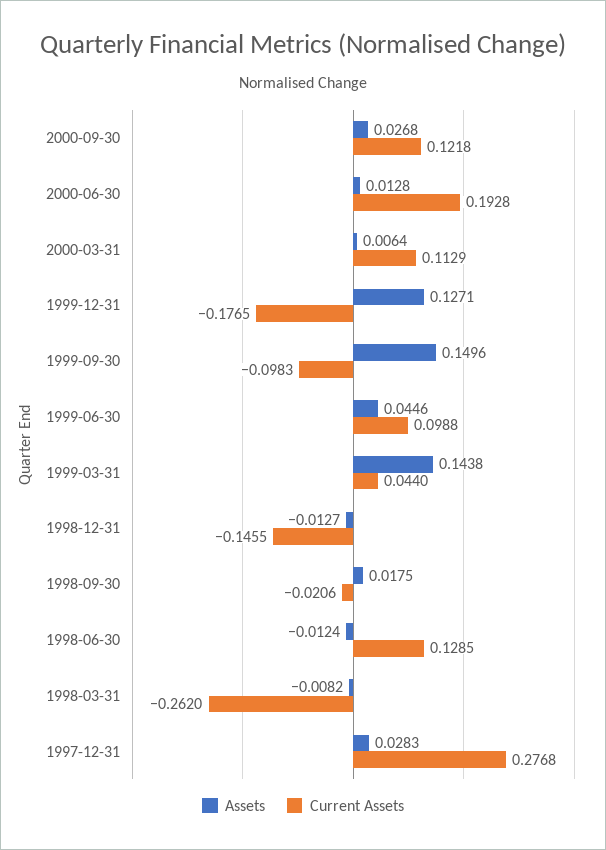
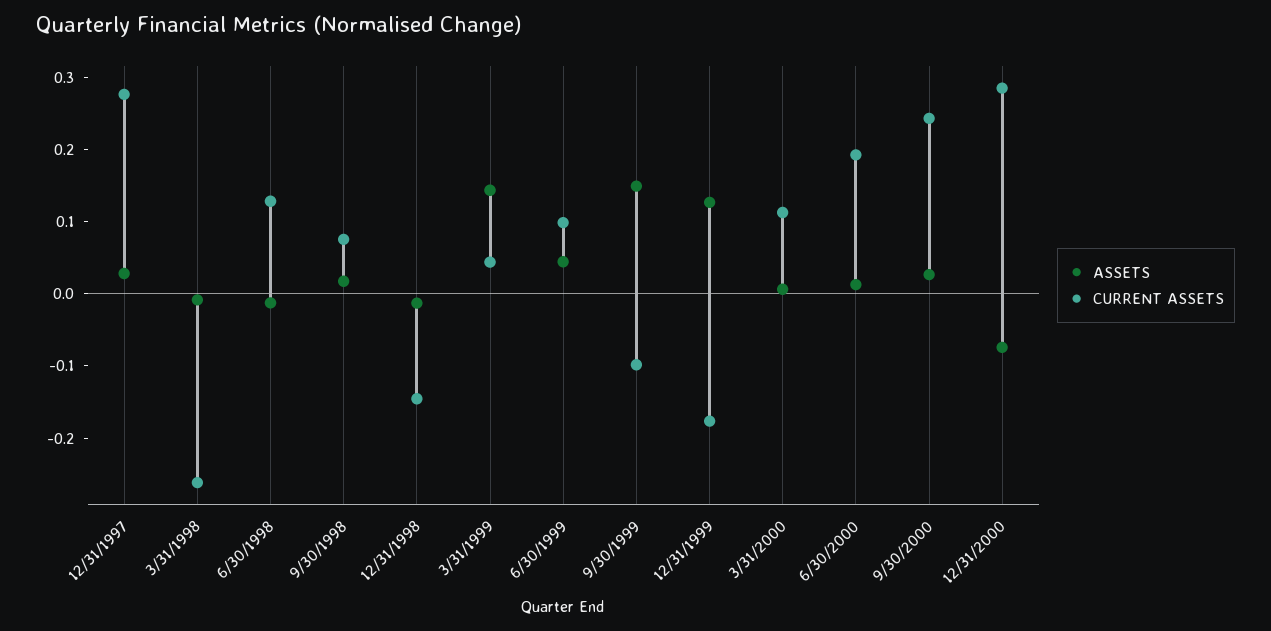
Current Assets, 2000-09-30: 0.1218 -> 0.24
Current Assets, 1998-09-30: -0.0206 -> 0.08
Assets, 12/31/2000: none -> -0.08
Current Assets, 12/31/2000: none -> 0.28

